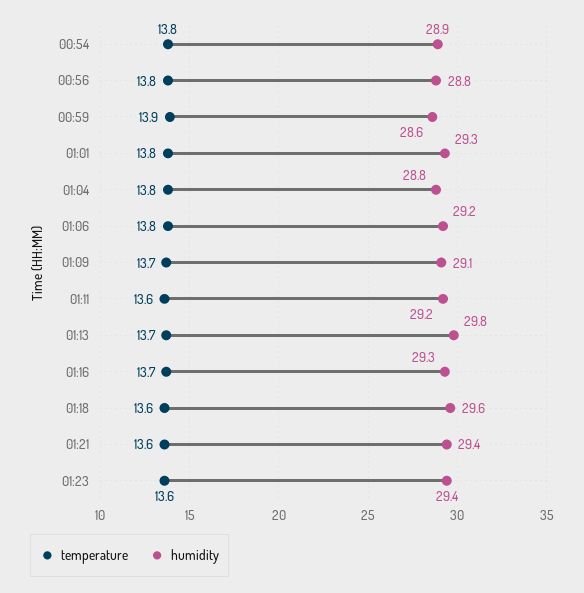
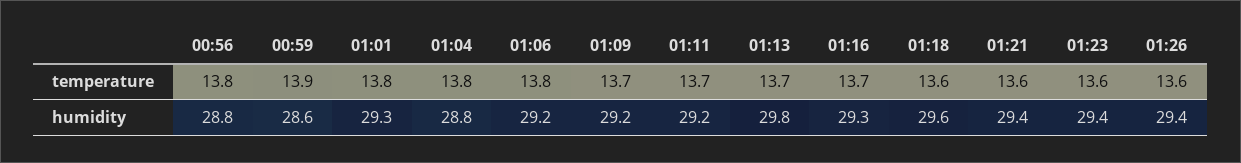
temperature, 00:54: 13.8 -> none
humidity, 00:54: 28.9 -> none
humidity, 01:09: 29.1 -> 29.2
temperature, 01:11: 13.6 -> 13.7
temperature, 01:26: none -> 13.6
humidity, 01:26: none -> 29.4

